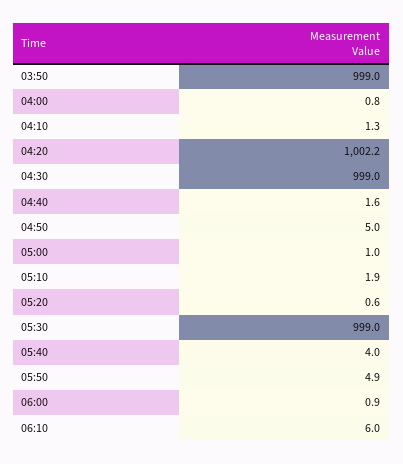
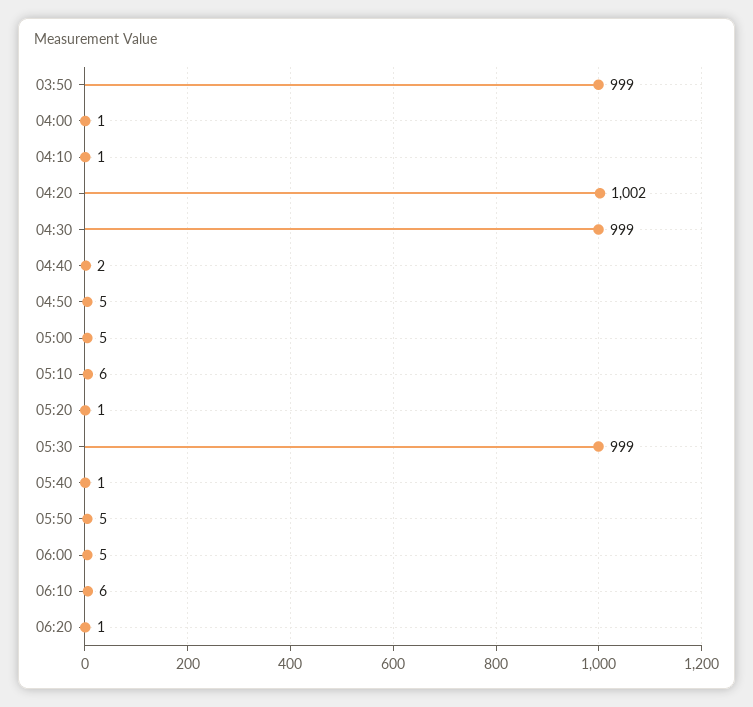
05:00: 1 -> 5
05:10: 1.9 -> 6
05:40: 4 -> 1
06:00: 0.9 -> 5
06:20: none -> 1

